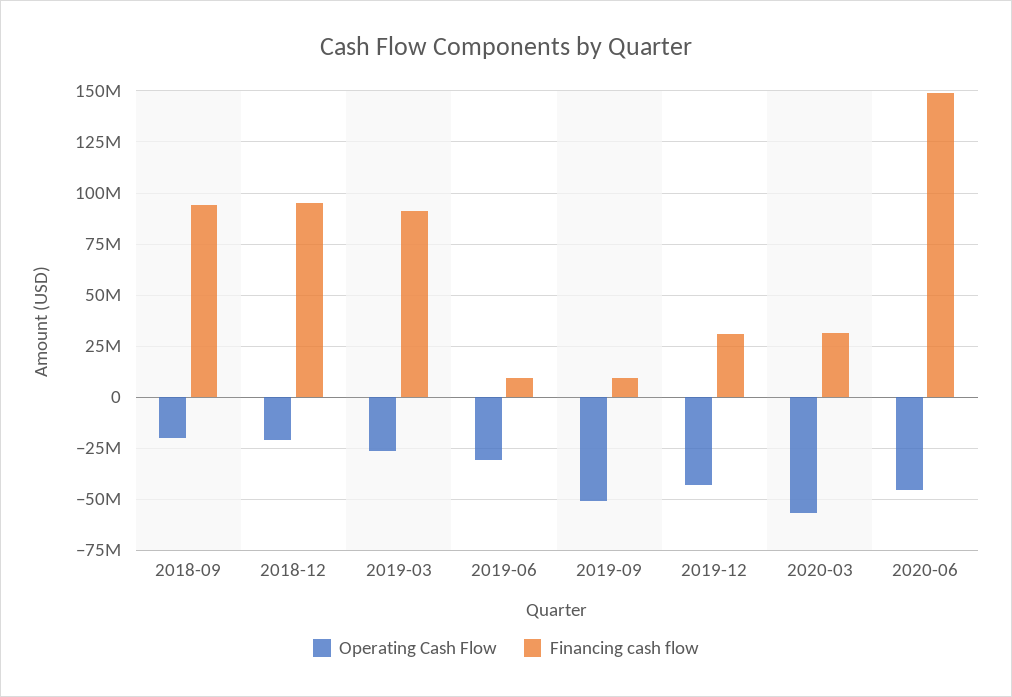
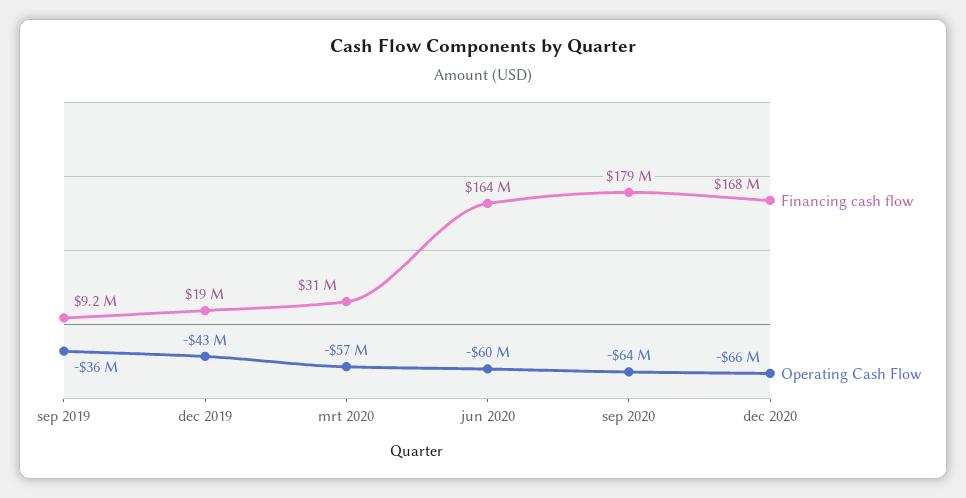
Operating Cash Flow, 2018-09: -20000000 -> none
Financing cash flow, 2018-09: 95000000 -> none
Operating Cash Flow, 2018-12: -20000000 -> none
Financing cash flow, 2018-12: 95000000 -> none
Operating Cash Flow, 2019-03: -25000000 -> none
Financing cash flow, 2019-03: 90000000 -> none
Operating Cash Flow, 2019-06: -30000000 -> none
Financing cash flow, 2019-06: 10000000 -> none
Operating Cash Flow, 2019-09: -50000000 -> -36000000
Financing cash flow, 2019-12: 30000000 -> 19000000
Operating Cash Flow, 2020-06: -45000000 -> -60000000
Financing cash flow, 2020-06: 150000000 -> 164000000
Financing cash flow, sep 2020: none -> 179000000
Operating Cash Flow, sep 2020: none -> -64000000
Financing cash flow, dec 2020: none -> 168000000
Operating Cash Flow, dec 2020: none -> -66000000

